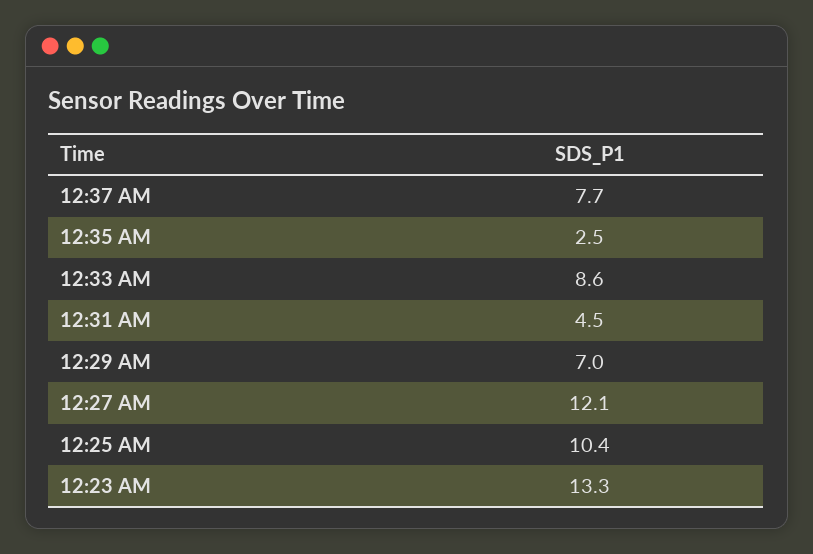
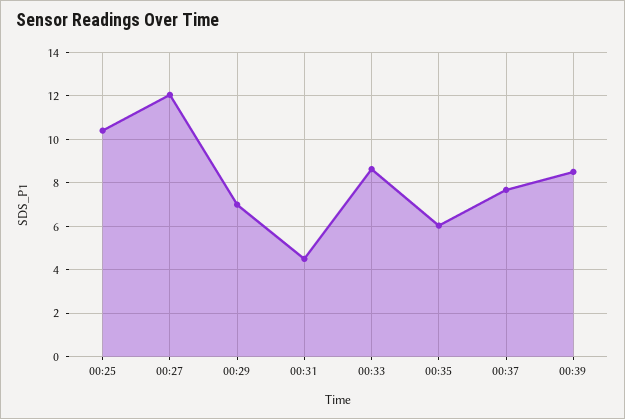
12:35 AM: 2.5 -> 6
12:23 AM: 13.3 -> none
00:39: none -> 8.5

